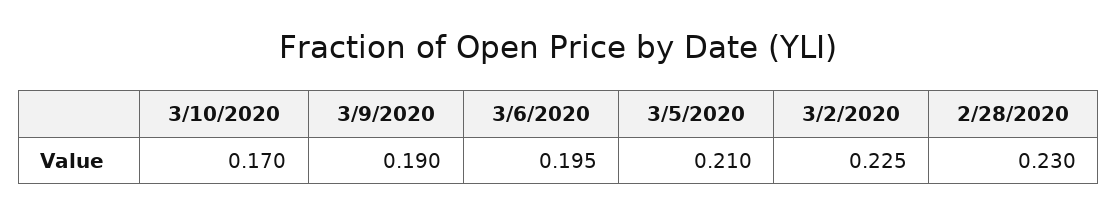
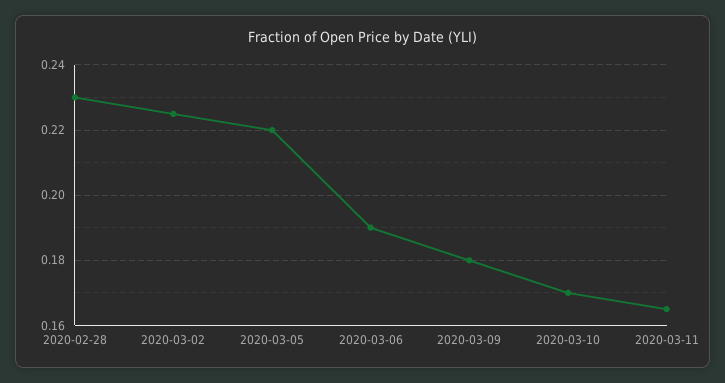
3/9/2020: 0.19 -> 0.18
3/6/2020: 0.195 -> 0.19
3/5/2020: 0.21 -> 0.22
2020-03-11: none -> 0.165

